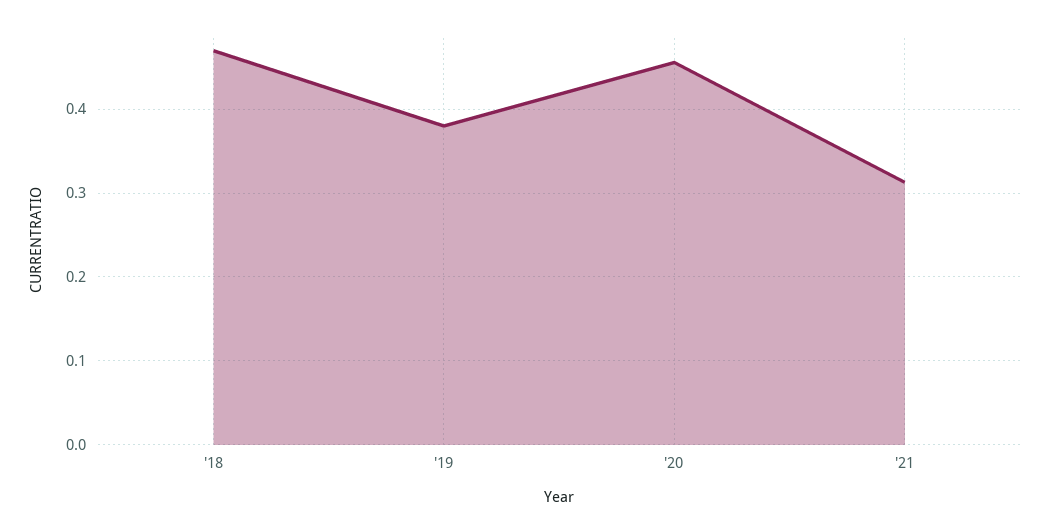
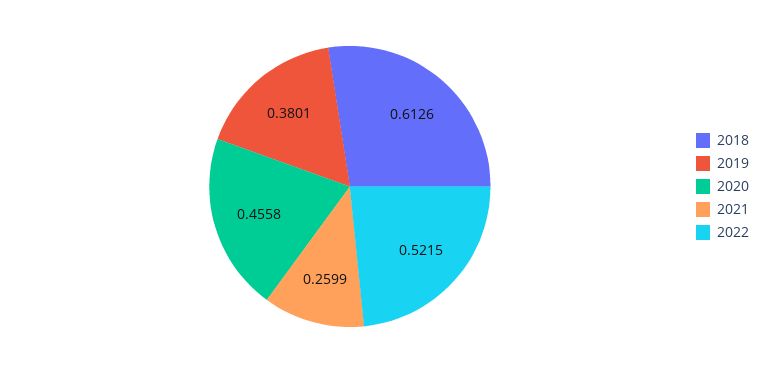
'18: 0.47 -> 0.6126
'21: 0.31 -> 0.2599
2022: none -> 0.5215

